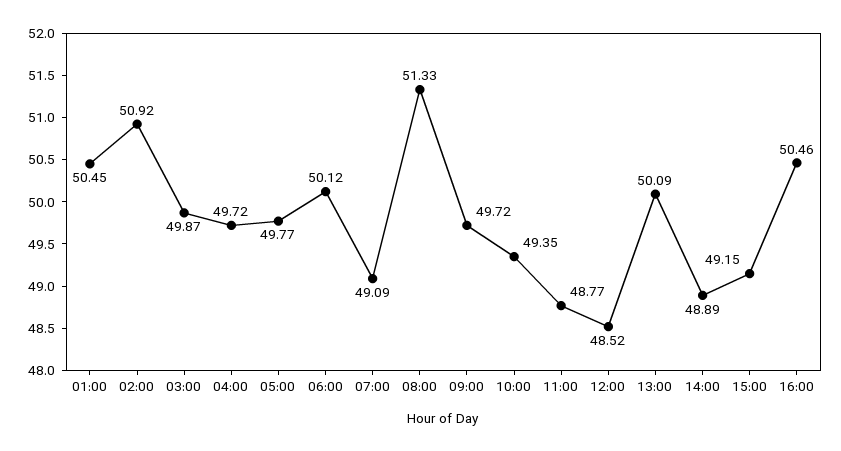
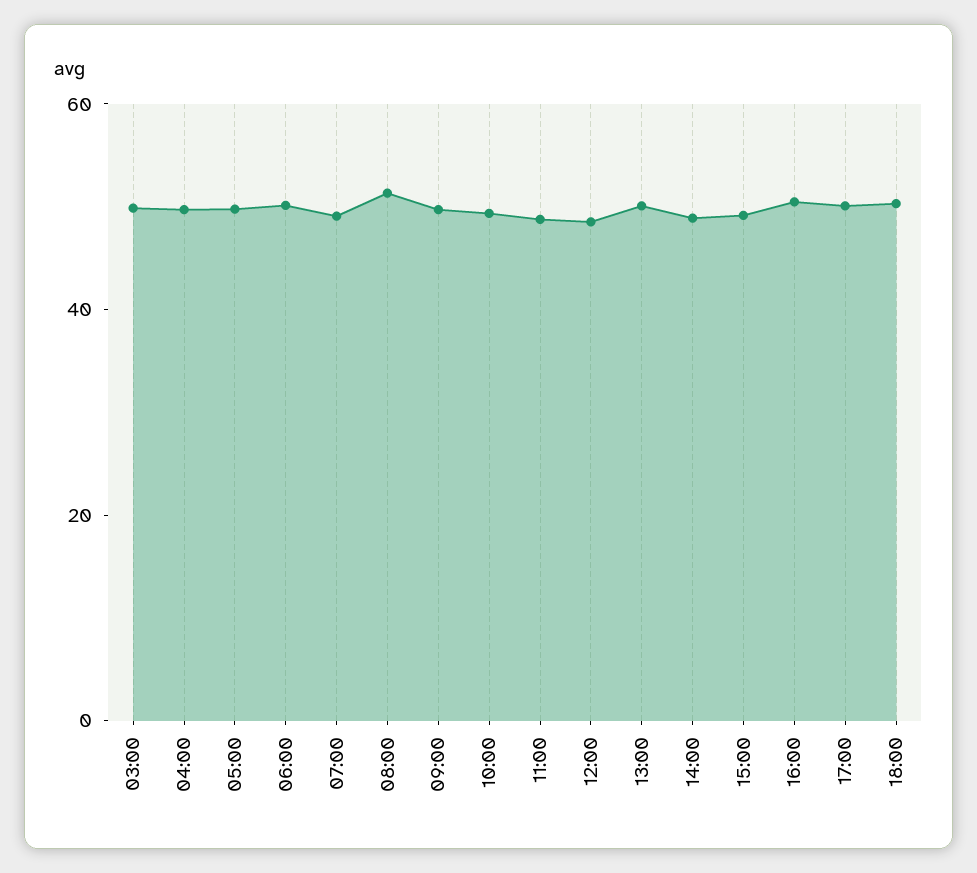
01:00: 50.45 -> none
02:00: 50.92 -> none
17:00: none -> 50
18:00: none -> 50

